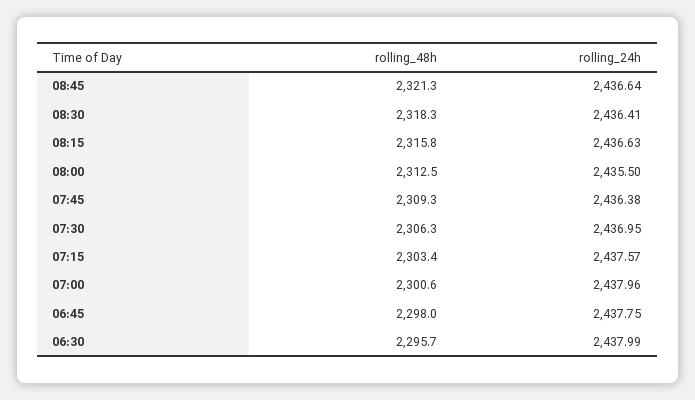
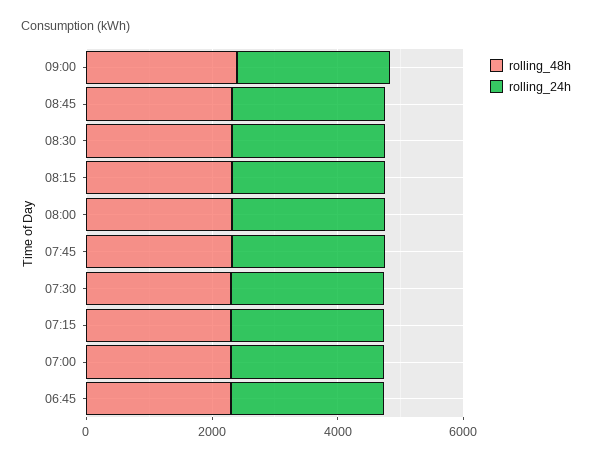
rolling_48h, 06:30: 2295.7 -> none
rolling_24h, 06:30: 2437.99 -> none
rolling_48h, 09:00: none -> 2500
rolling_24h, 09:00: none -> 2500

